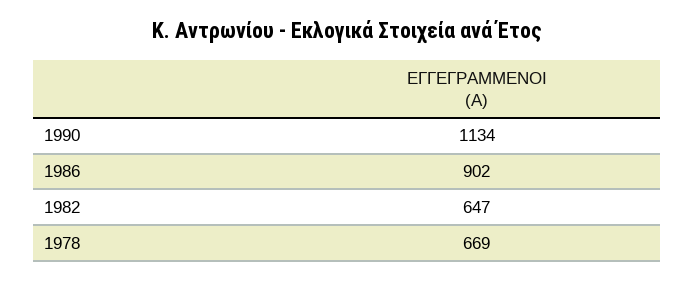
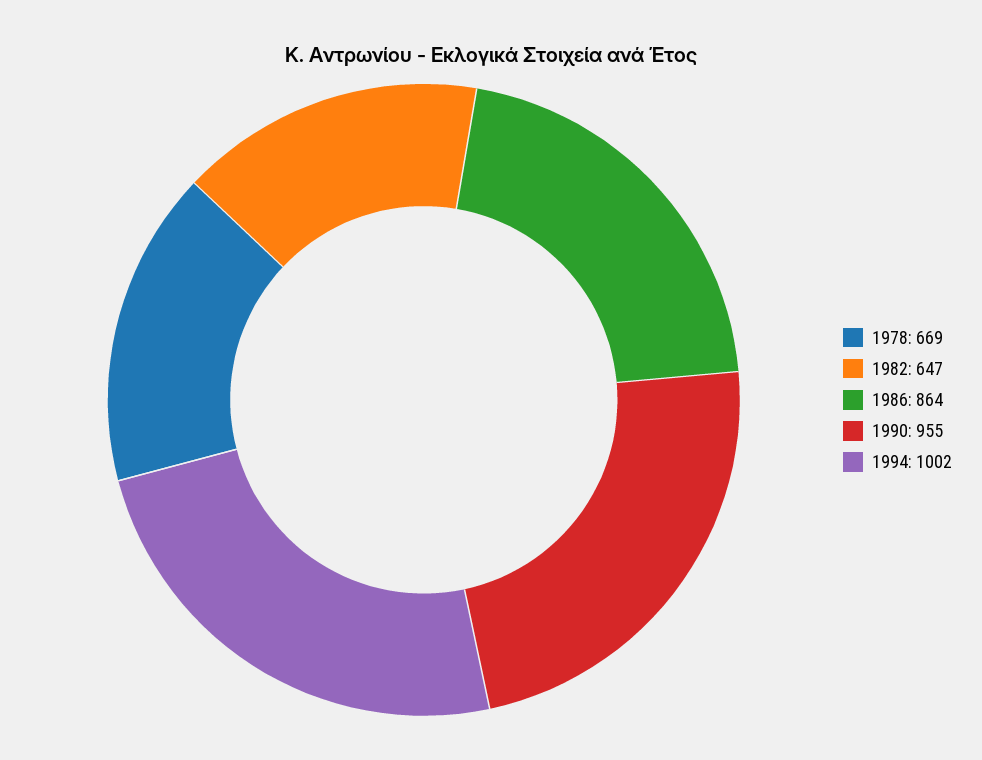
1990: 1134 -> 955
1986: 902 -> 864
1994: none -> 1002

